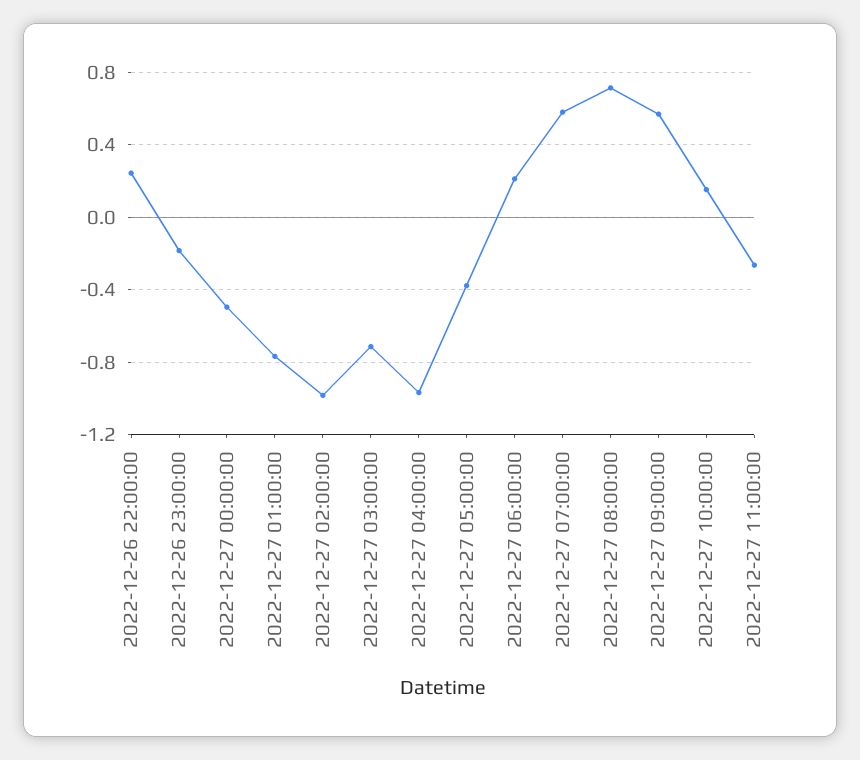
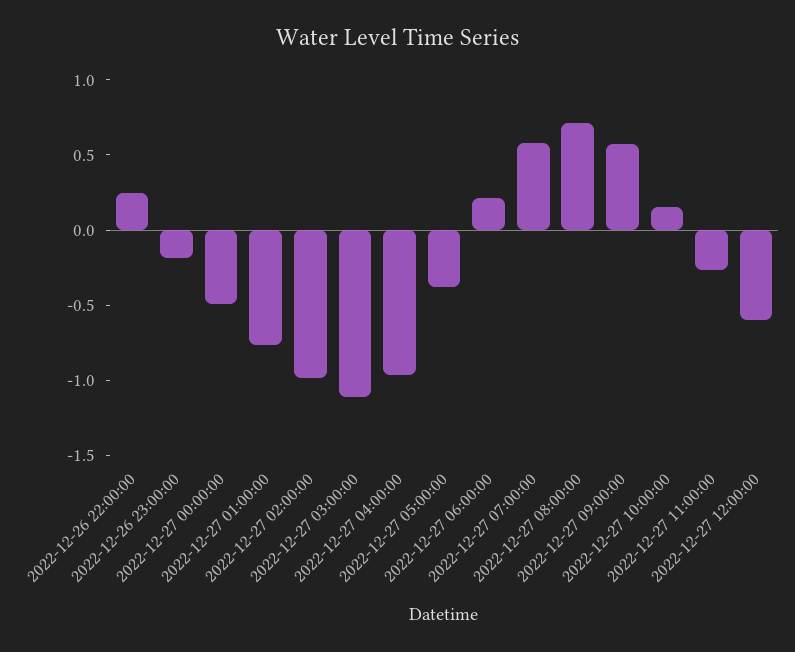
2022-12-27 03:00:00: -0.7 -> -1.1
2022-12-27 12:00:00: none -> -0.6

